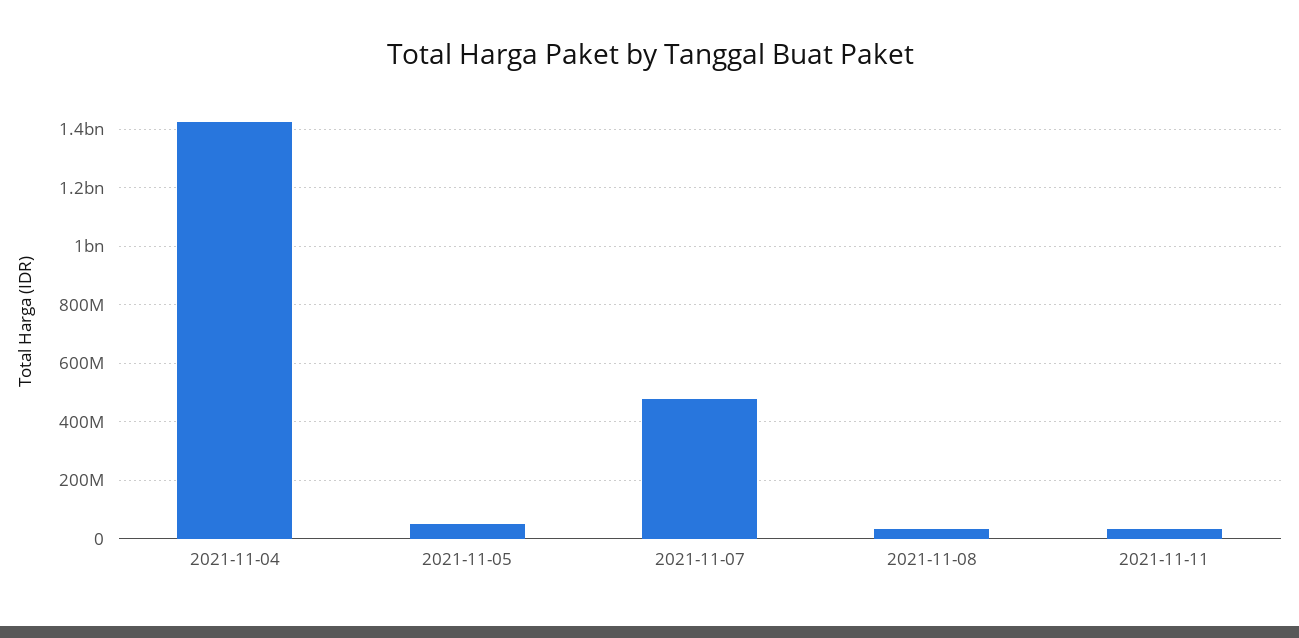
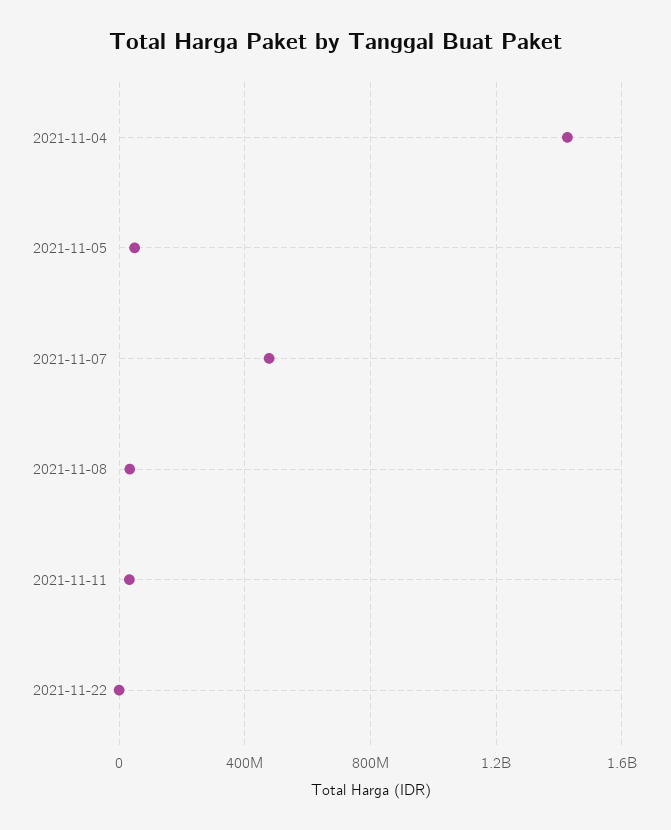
2021-11-22: none -> 0

